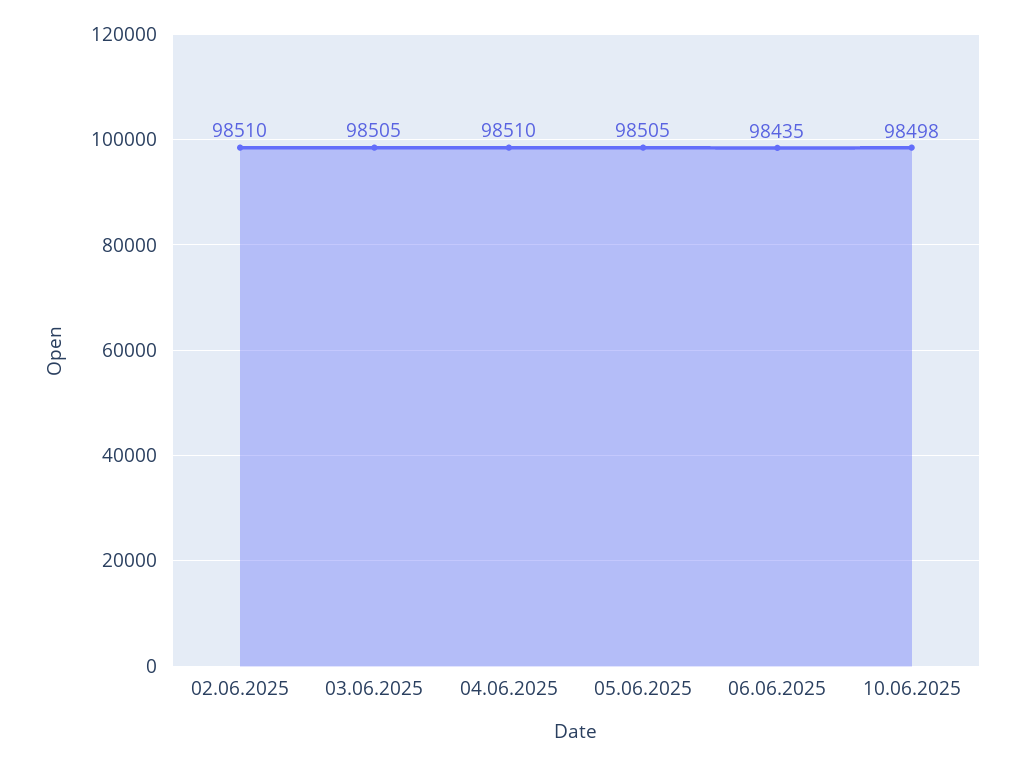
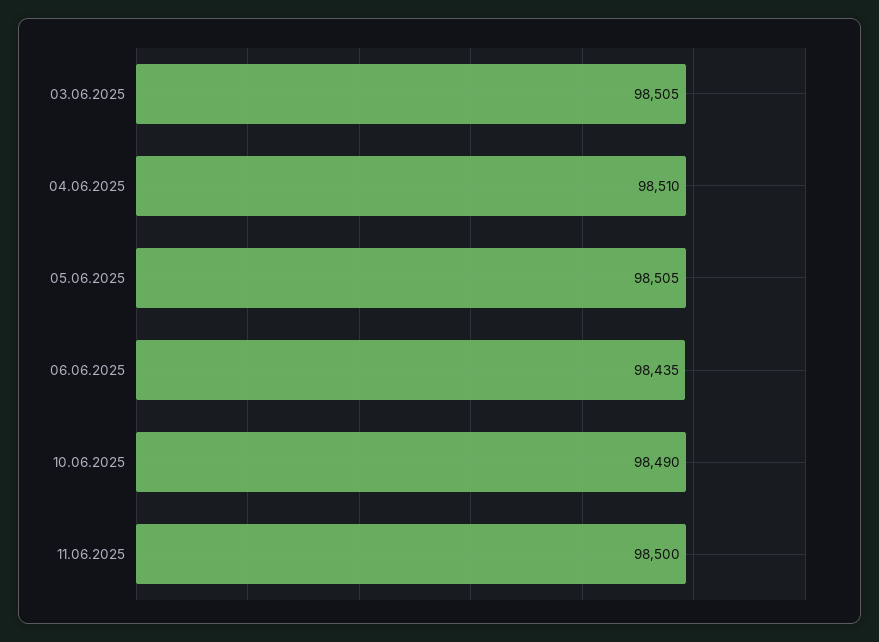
02.06.2025: 98510 -> none
10.06.2025: 98498 -> 98490
11.06.2025: none -> 98500

